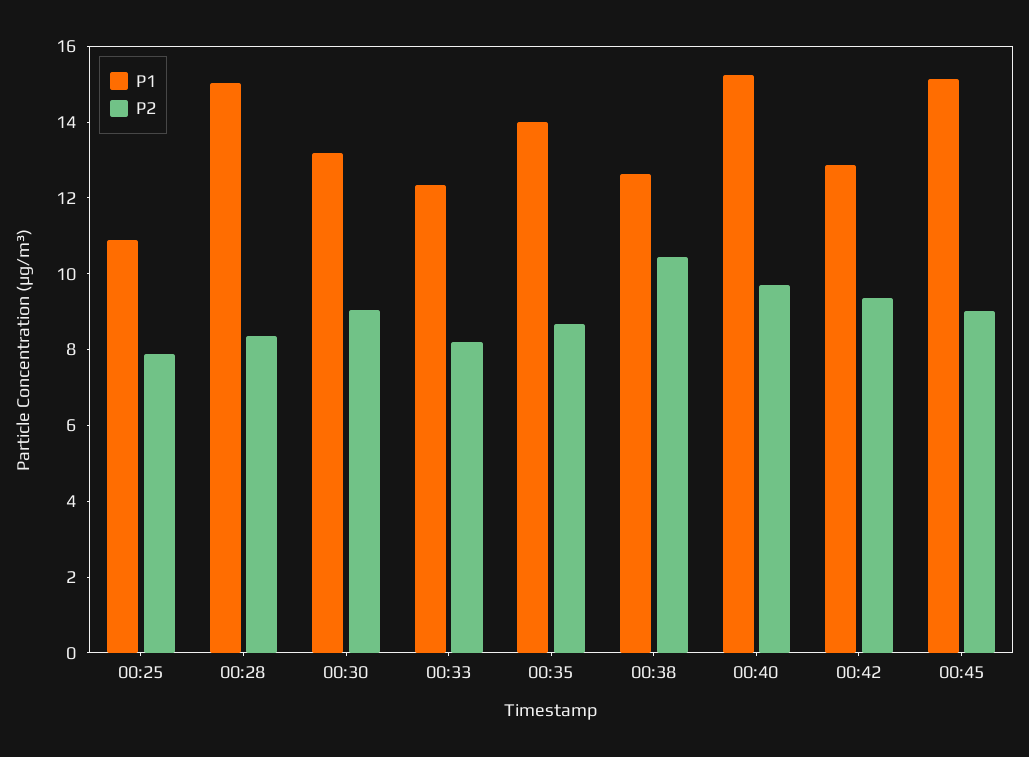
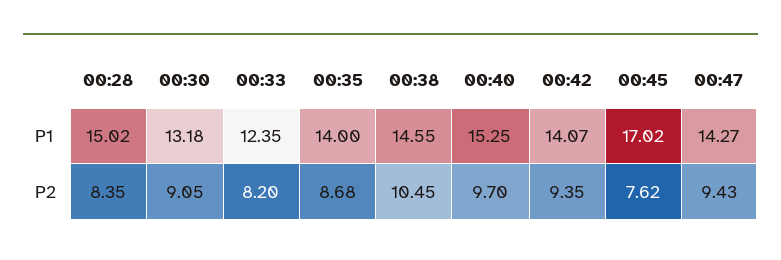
P1, 00:25: 11 -> none
P2, 00:25: 8 -> none
P1, 00:38: 12.5 -> 14.55
P1, 00:42: 13 -> 14.07
P1, 00:45: 15 -> 17.02
P2, 00:45: 9 -> 7.62
P1, 00:47: none -> 14.27
P2, 00:47: none -> 9.43

